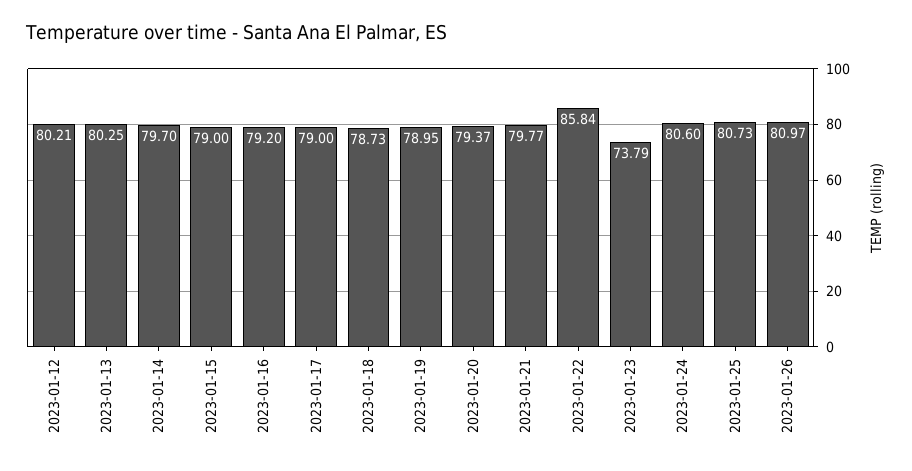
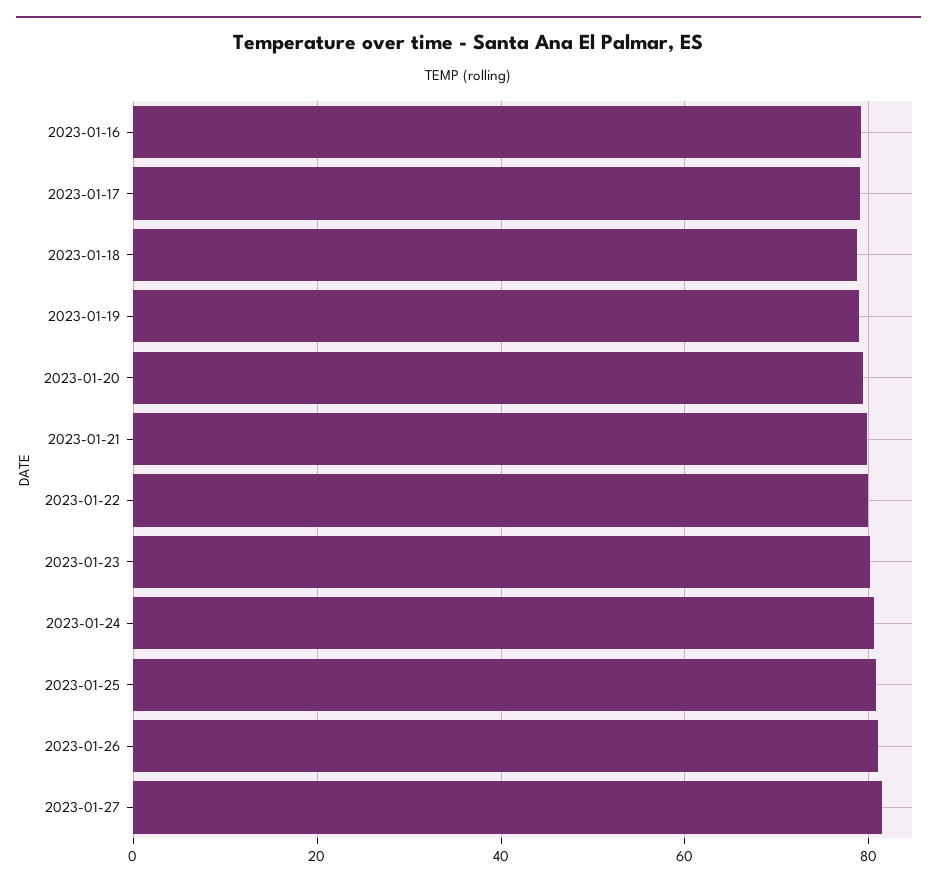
2023-01-12: 80.21 -> none
2023-01-13: 80.25 -> none
2023-01-14: 79.7 -> none
2023-01-15: 79 -> none
2023-01-22: 85.84 -> 80
2023-01-23: 73.79 -> 80
2023-01-27: none -> 82

